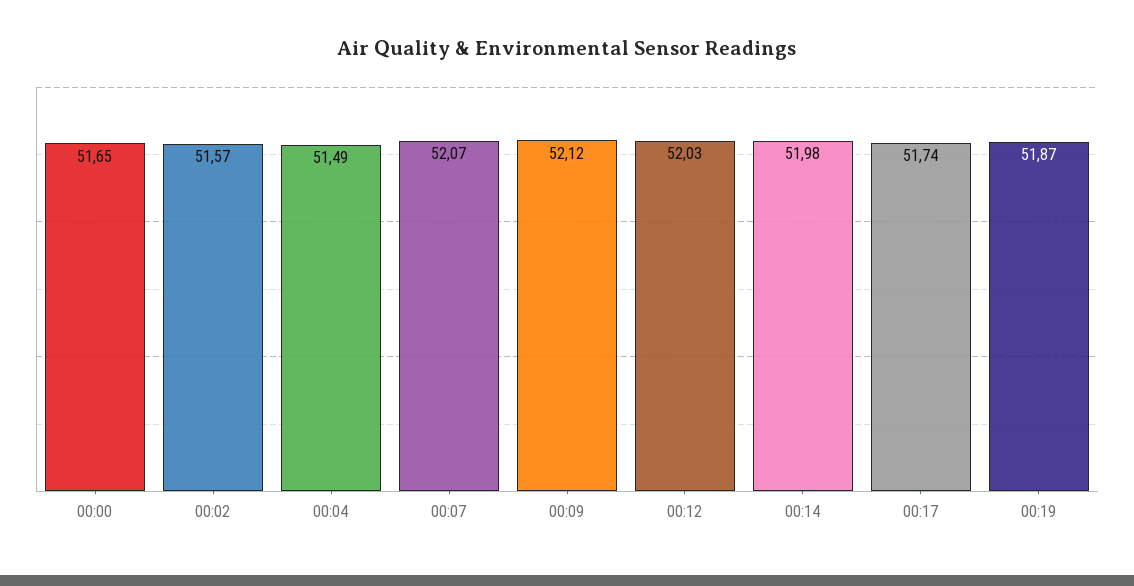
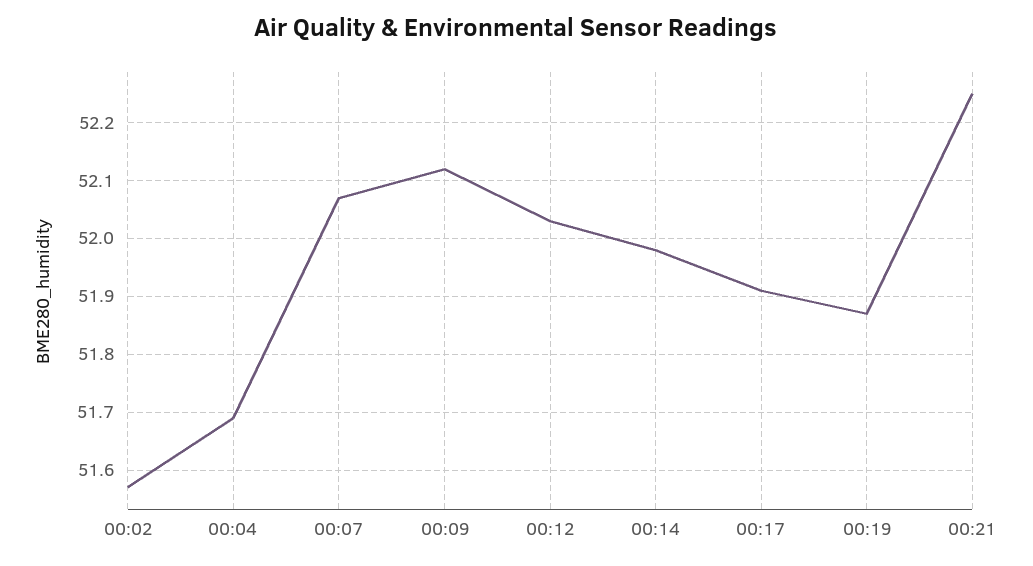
00:00: 51.65 -> none
00:04: 51.49 -> 51.7
00:17: 51.74 -> 51.9
00:21: none -> 52.25

